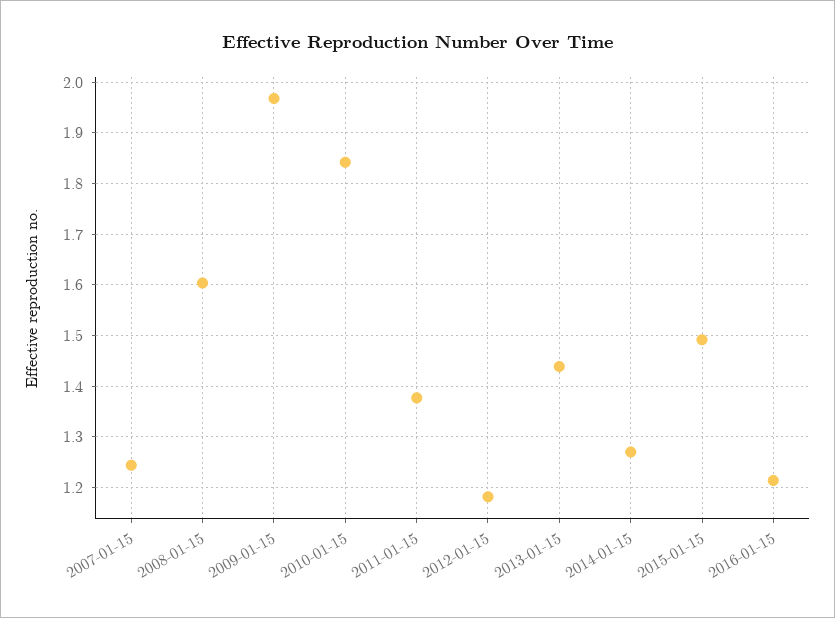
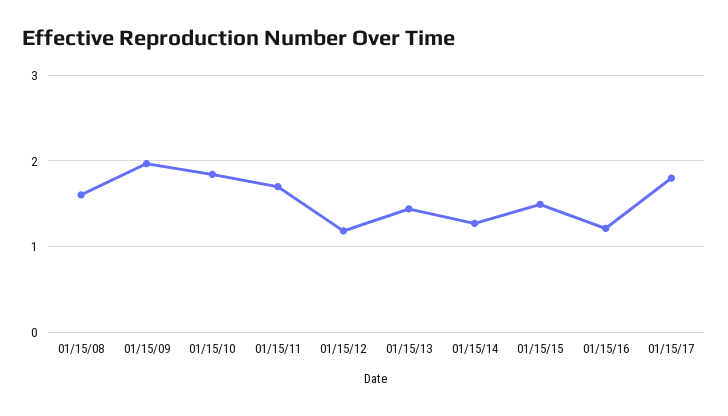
2007-01-15: 1.24 -> none
2011-01-15: 1.38 -> 1.7
01/15/17: none -> 1.8

